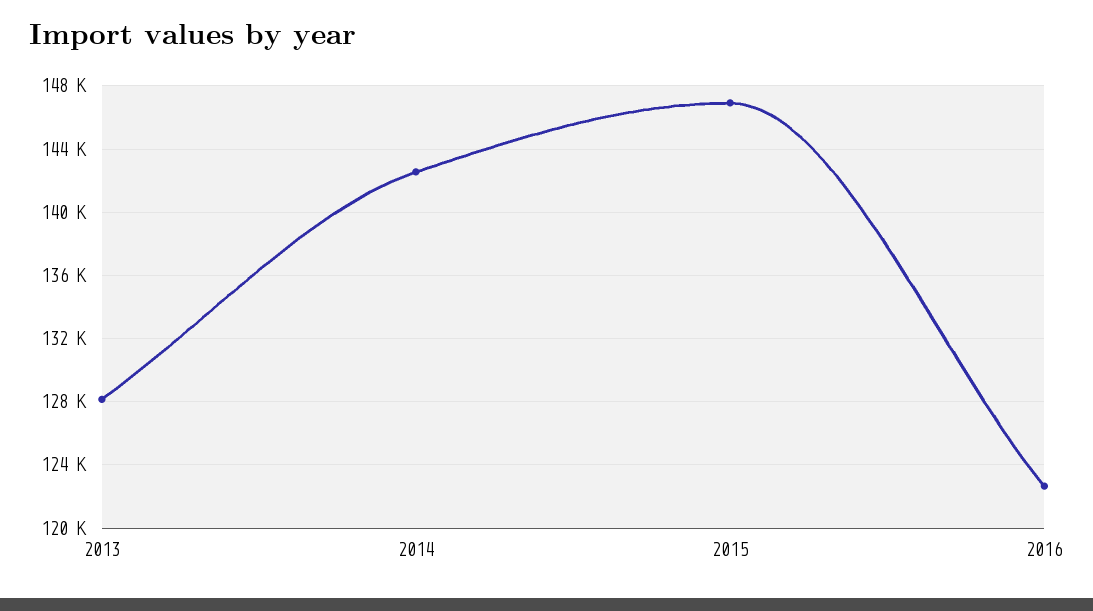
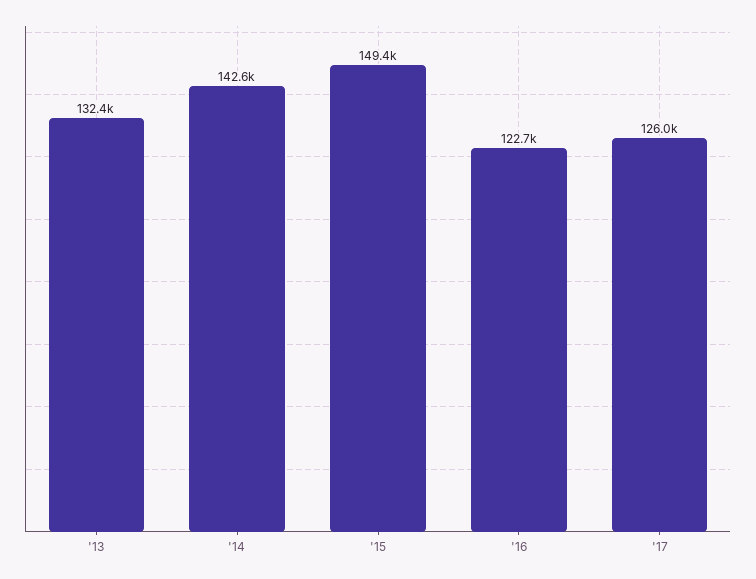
2013: 128000 -> 132400
2015: 147000 -> 149400
'17: none -> 126000

